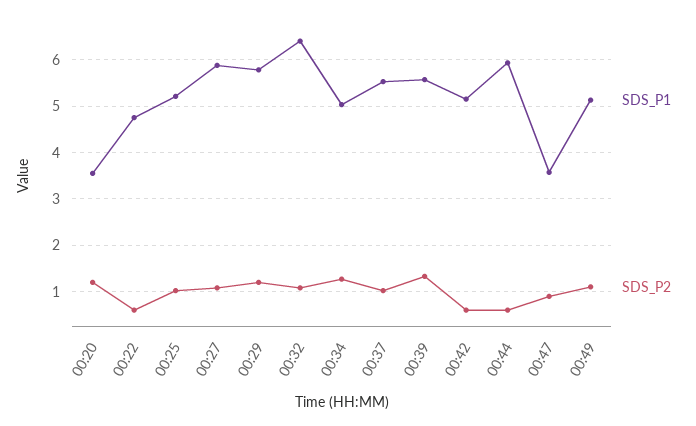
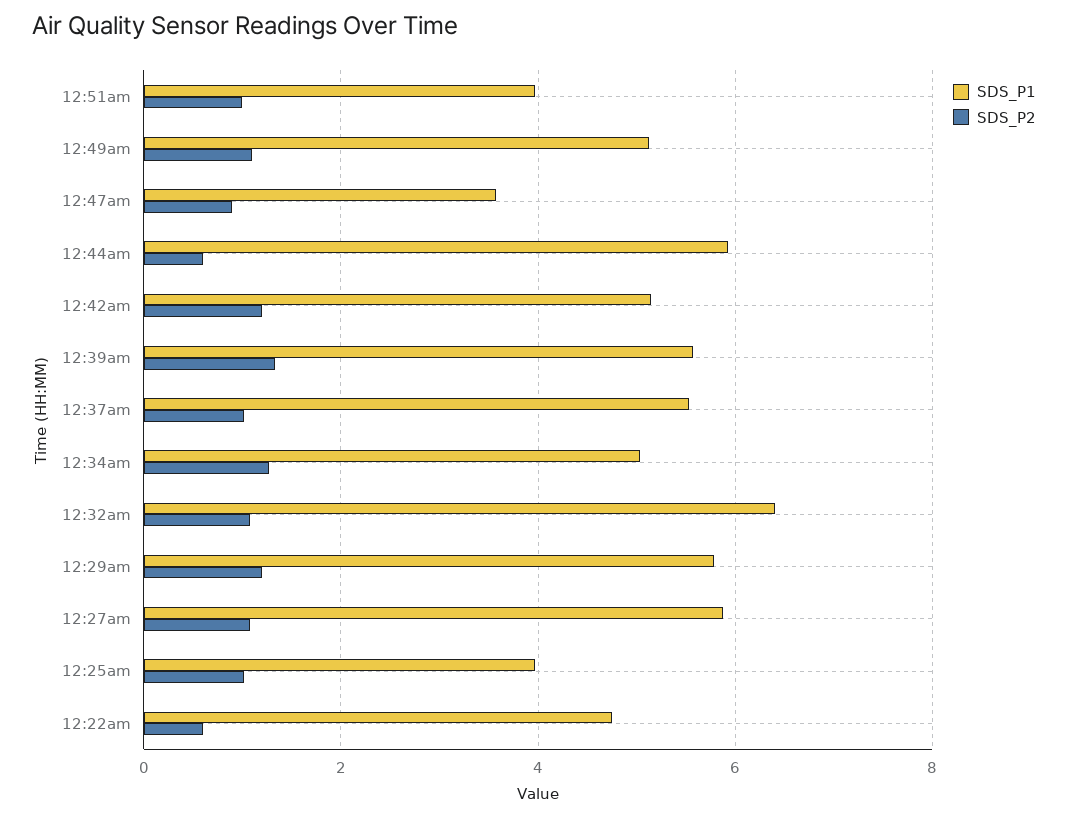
SDS_P1, 00:20: 3.6 -> none
SDS_P2, 00:20: 1.2 -> none
SDS_P1, 00:25: 5.2 -> 4
SDS_P2, 00:42: 0.6 -> 1.2
SDS_P1, 12:51am: none -> 4
SDS_P2, 12:51am: none -> 1

